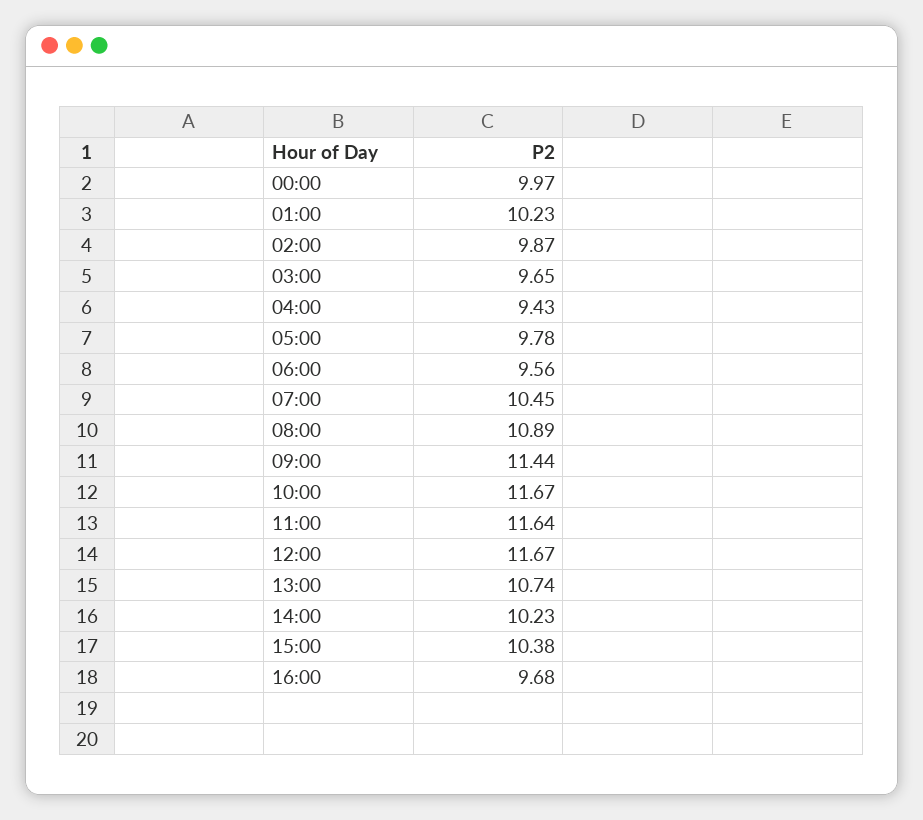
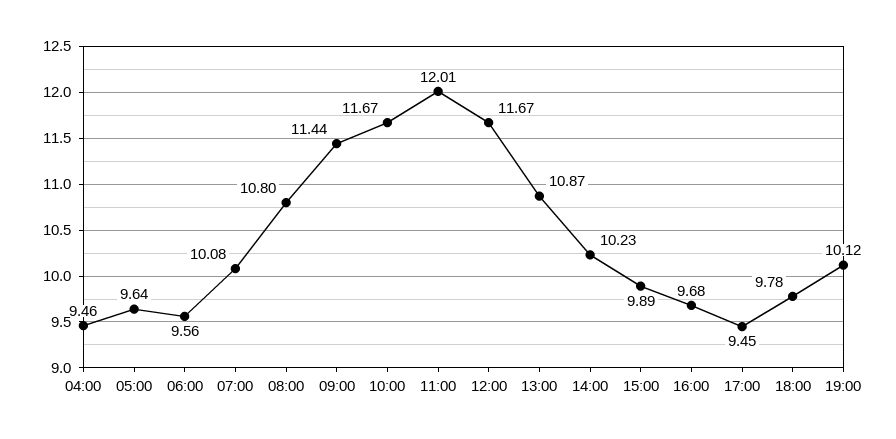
00:00: 9.97 -> none
01:00: 10.23 -> none
02:00: 9.87 -> none
03:00: 9.65 -> none
04:00: 9.43 -> 9.46
05:00: 9.78 -> 9.64
07:00: 10.45 -> 10.08
08:00: 10.89 -> 10.8
11:00: 11.64 -> 12.01
13:00: 10.74 -> 10.87
15:00: 10.38 -> 9.89
17:00: none -> 9.45
18:00: none -> 9.78
19:00: none -> 10.12

